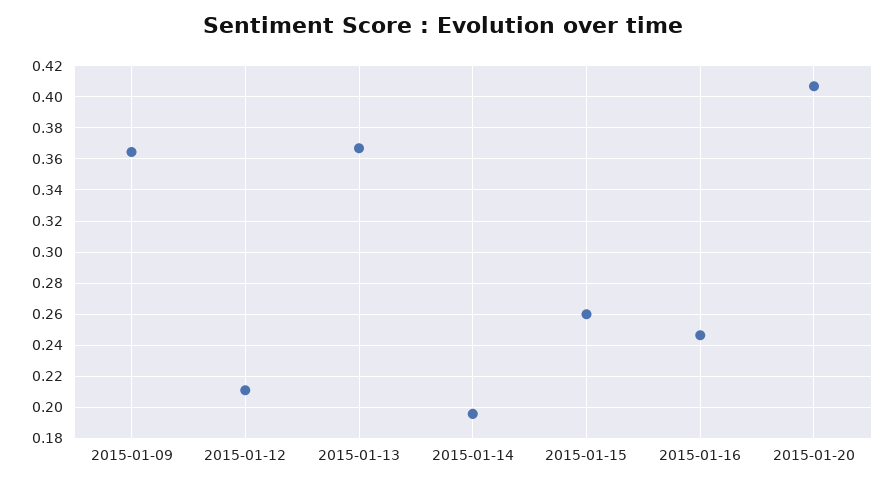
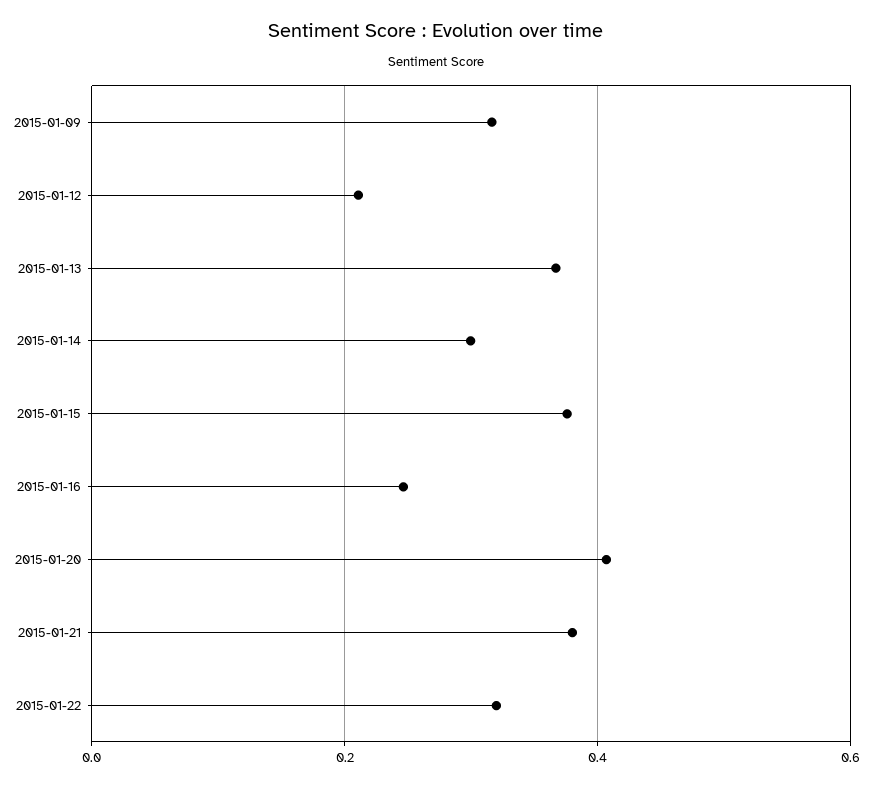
2015-01-09: 0.365 -> 0.32
2015-01-14: 0.195 -> 0.3
2015-01-15: 0.26 -> 0.38
2015-01-21: none -> 0.38
2015-01-22: none -> 0.32

